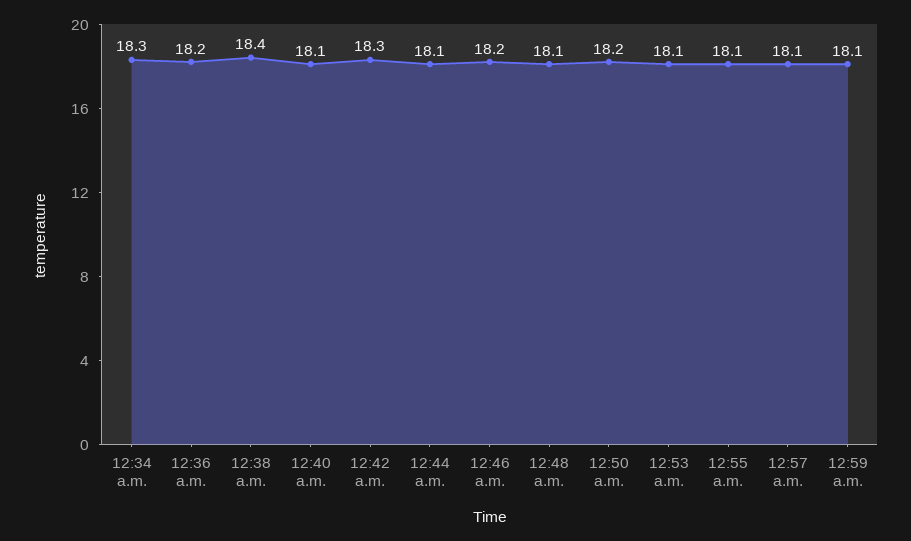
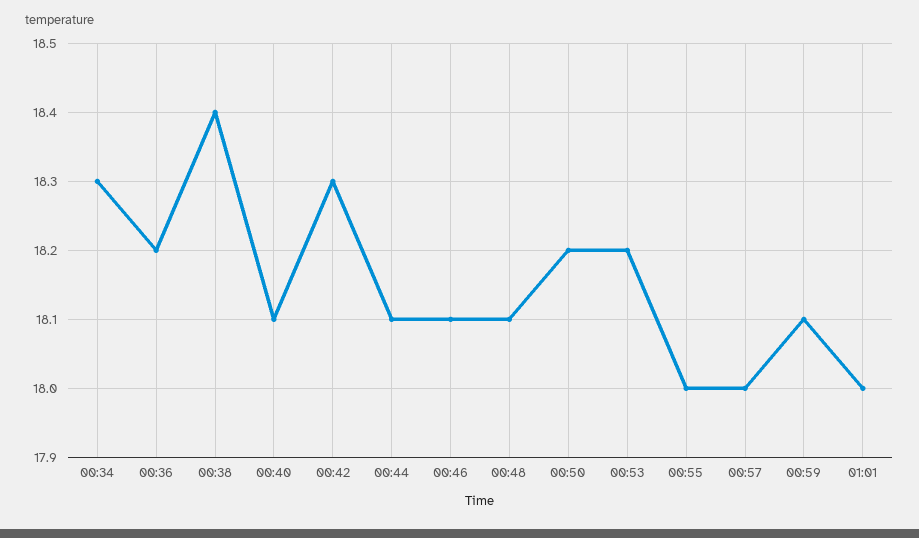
12:46 a.m.: 18.2 -> 18.1
12:53 a.m.: 18.1 -> 18.2
12:55 a.m.: 18.1 -> 18
12:57 a.m.: 18.1 -> 18
01:01: none -> 18

